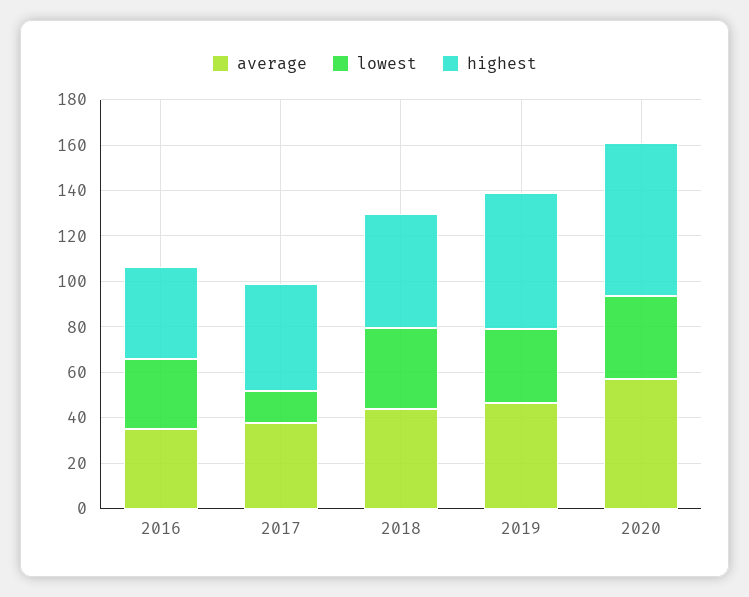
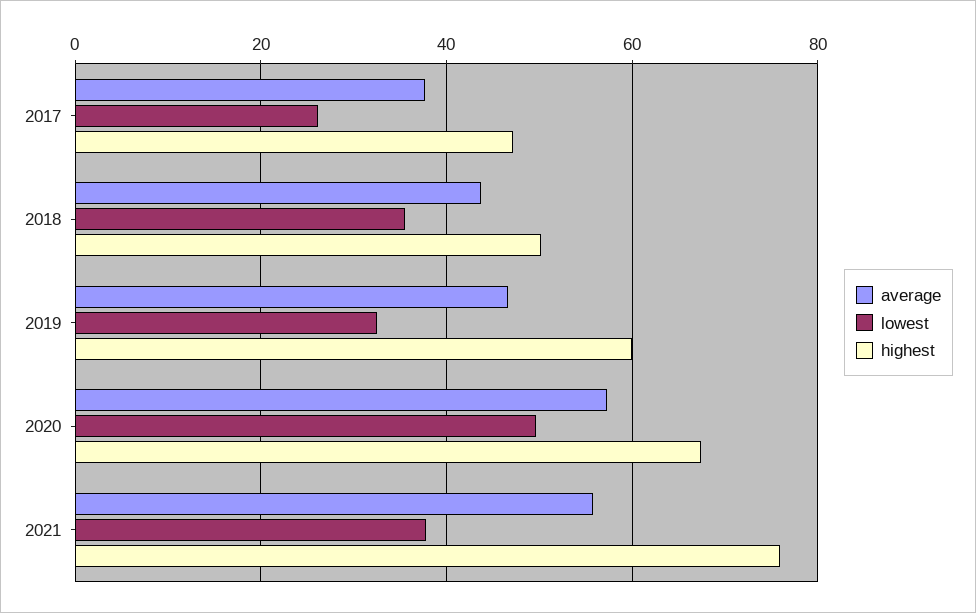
average, 2016: 35 -> none
lowest, 2016: 30 -> none
highest, 2016: 40 -> none
lowest, 2017: 15 -> 26
lowest, 2020: 35 -> 50
average, 2021: none -> 56
lowest, 2021: none -> 38
highest, 2021: none -> 76

